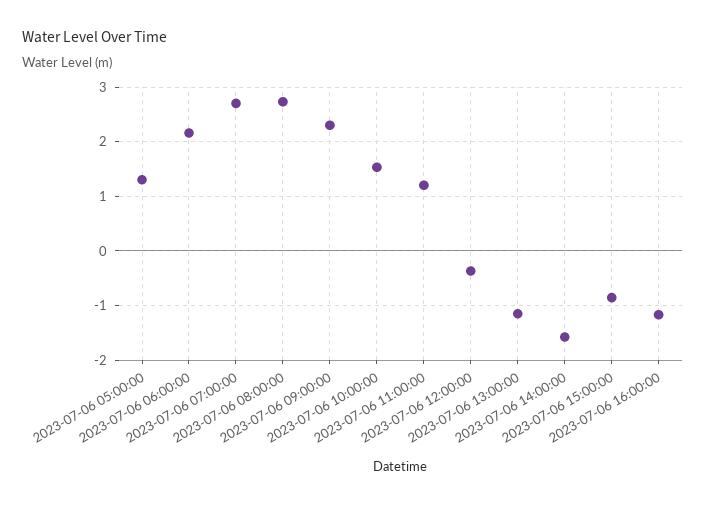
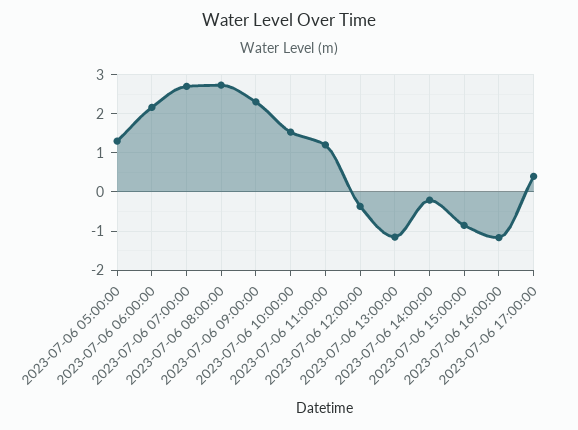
2023-07-06 14:00:00: -1.6 -> -0.2
2023-07-06 17:00:00: none -> 0.4

